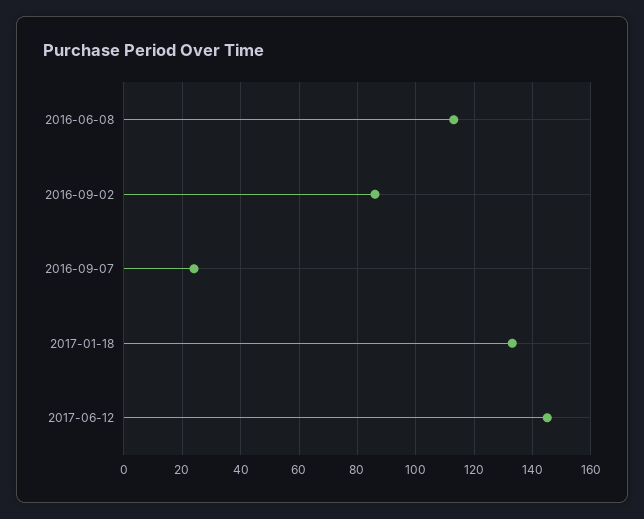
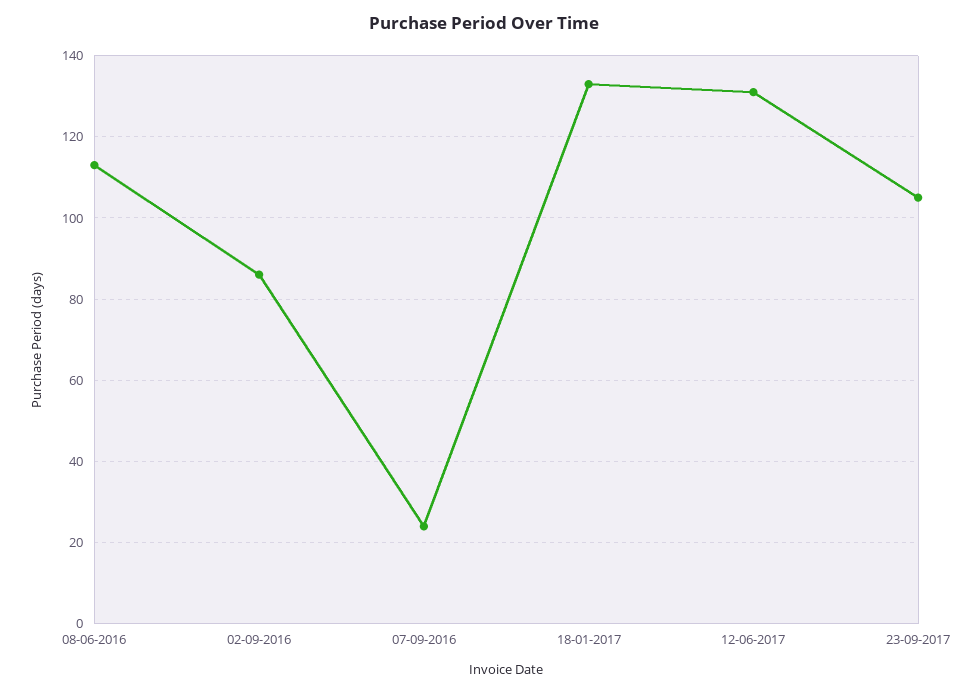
2017-06-12: 145 -> 130
23-09-2017: none -> 105

